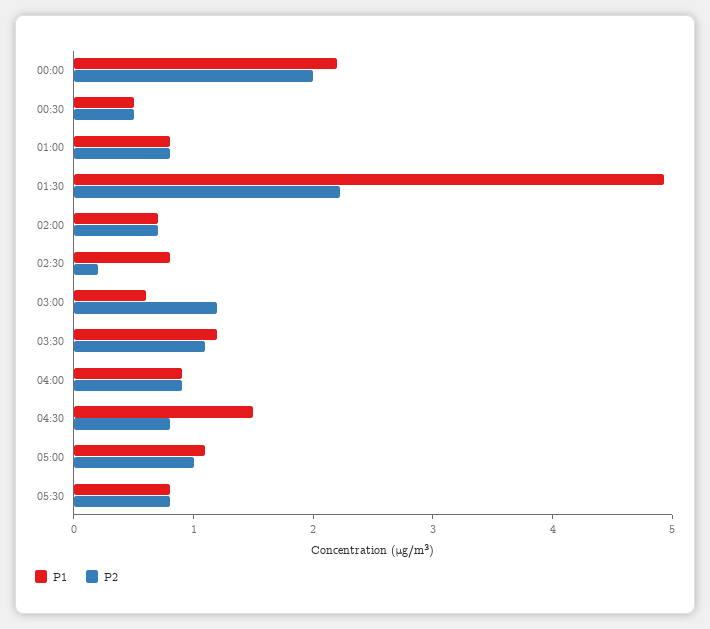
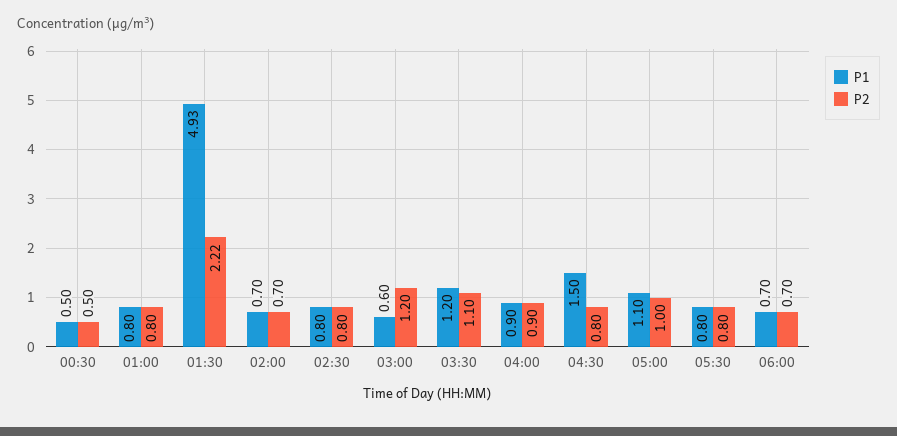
P1, 00:00: 2.2 -> none
P2, 00:00: 2 -> none
P2, 02:30: 0.2 -> 0.8
P1, 06:00: none -> 0.7
P2, 06:00: none -> 0.7

